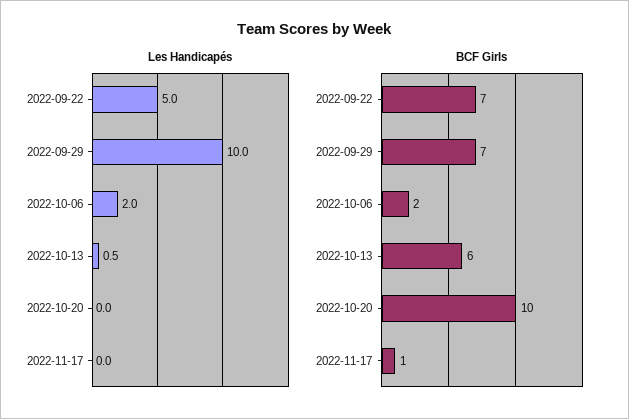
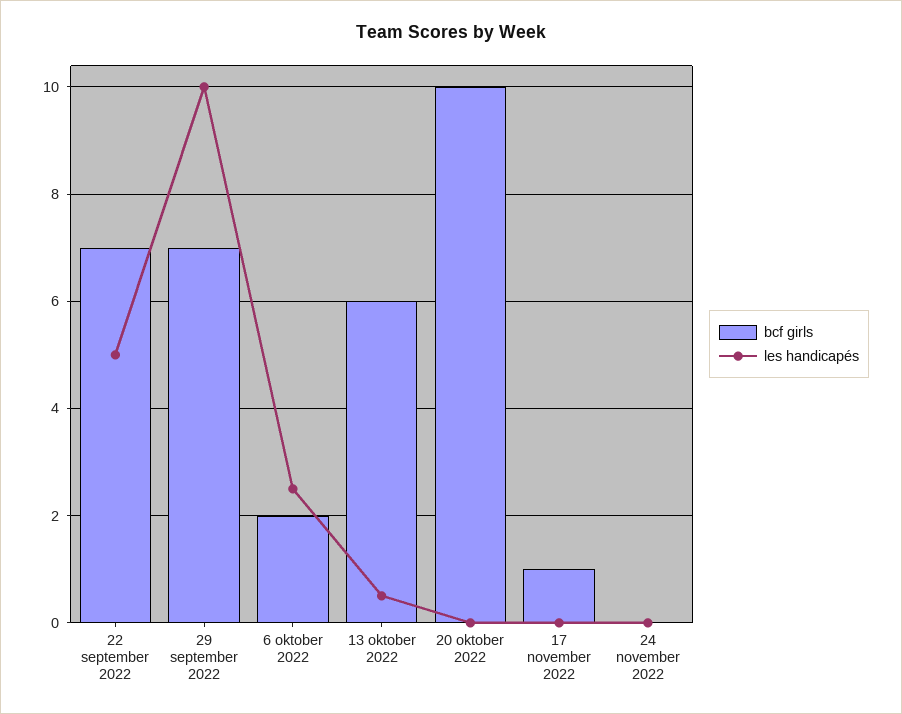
Les Handicapés, 2022-10-06: 2 -> 2.5
BCF Girls, 24 november 2022: none -> 0
Les Handicapés, 24 november 2022: none -> 0

